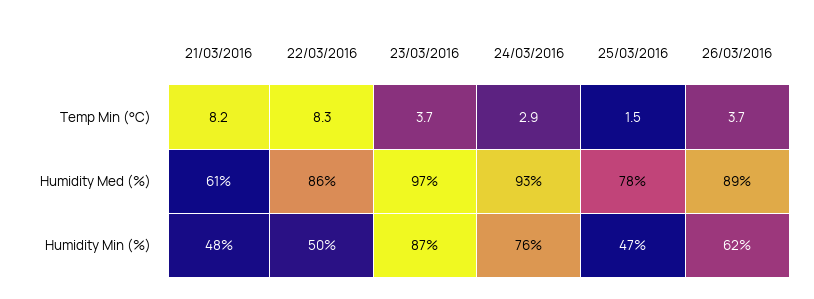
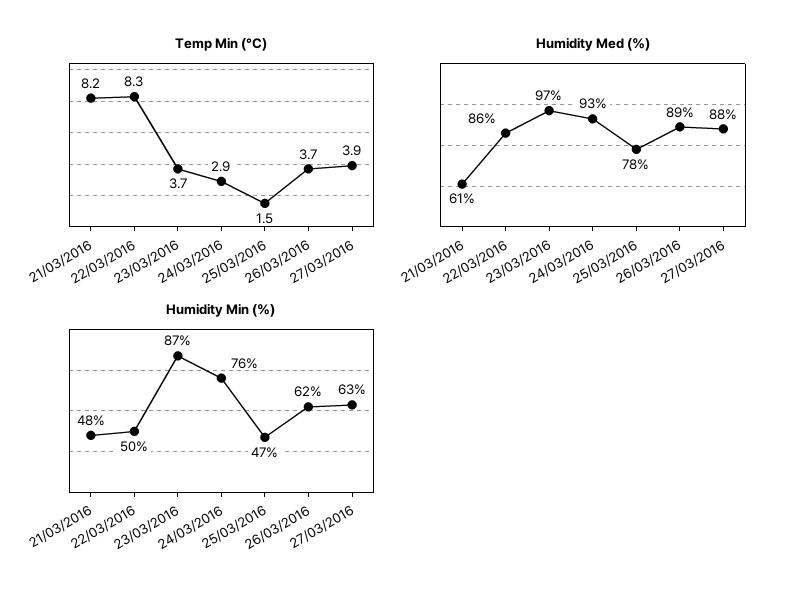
Temp Min (°C), 27/03/2016: none -> 3.9
Humidity Med (%), 27/03/2016: none -> 88
Humidity Min (%), 27/03/2016: none -> 63

